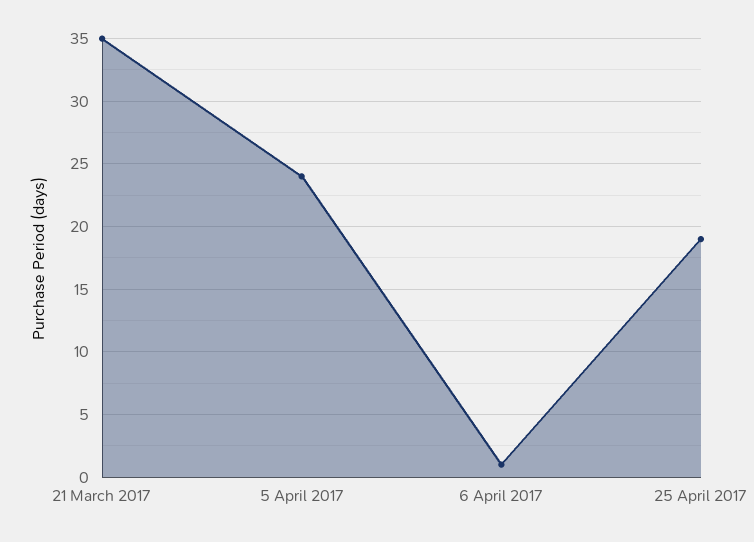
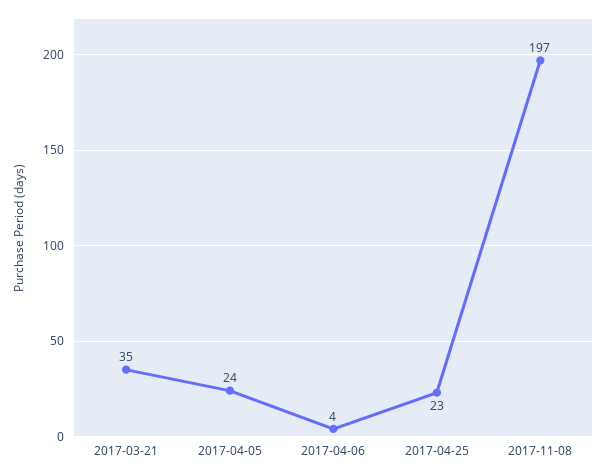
6 April 2017: 1 -> 4
25 April 2017: 19 -> 23
2017-11-08: none -> 197

